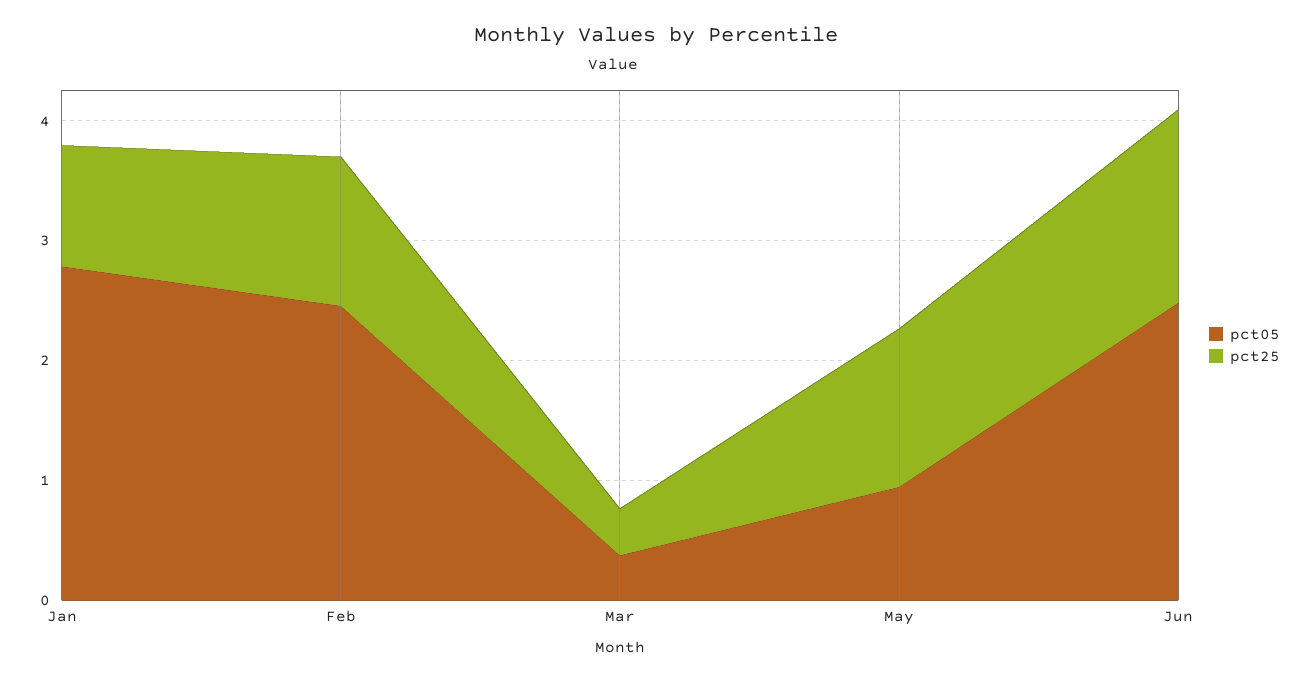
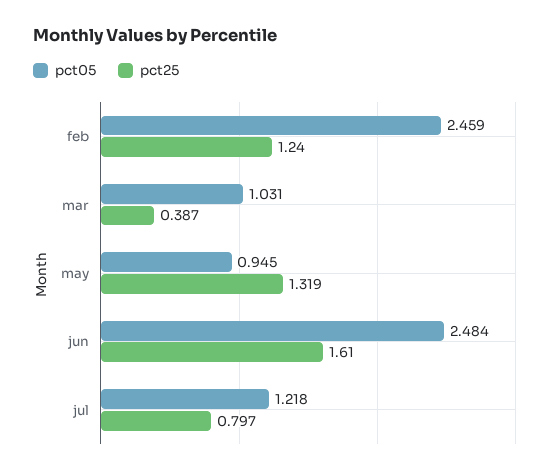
pct05, Jan: 2.8 -> none
pct25, Jan: 1 -> none
pct05, Mar: 0.4 -> 1.031
pct05, jul: none -> 1.218
pct25, jul: none -> 0.797

